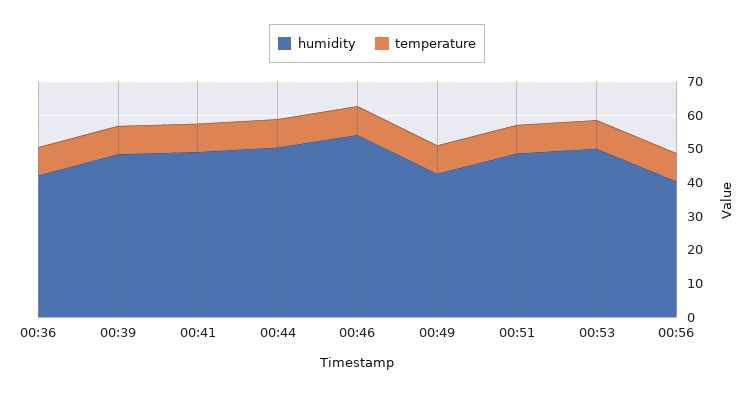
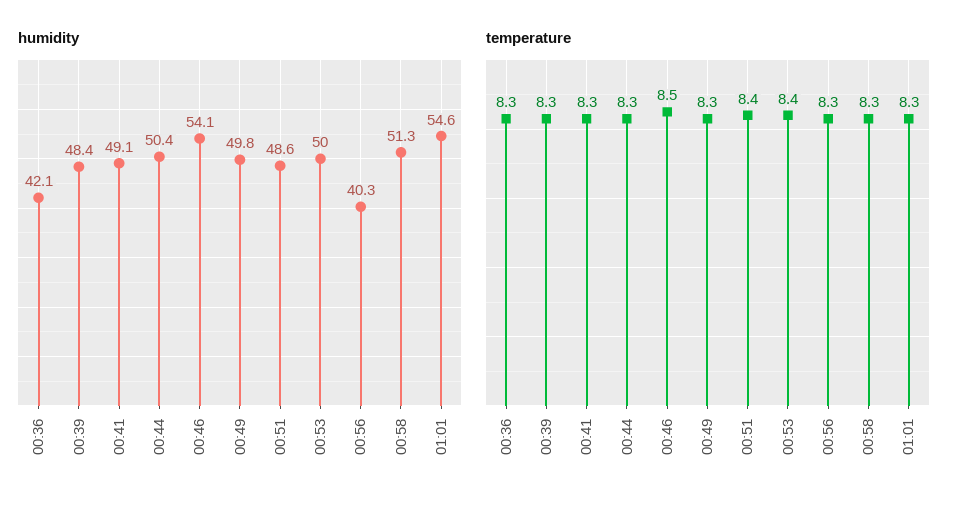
humidity, 00:49: 42.5 -> 49.8
humidity, 00:58: none -> 51.3
humidity, 01:01: none -> 54.6
temperature, 00:58: none -> 8.3
temperature, 01:01: none -> 8.3

